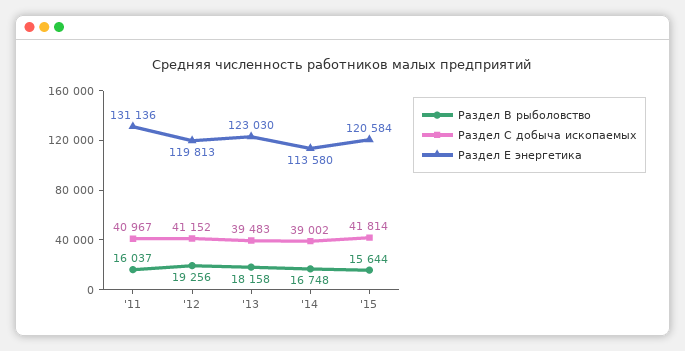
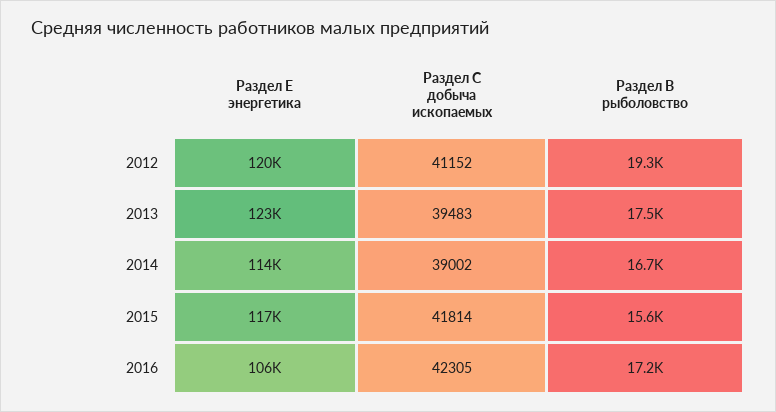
Раздел В рыболовство, '11: 16037 -> none
Раздел С добыча ископаемых, '11: 40967 -> none
Раздел E энергетика, '11: 131136 -> none
Раздел В рыболовство, '13: 18158 -> 17500
Раздел E энергетика, '15: 120584 -> 117000
Раздел E энергетика, 2016: none -> 106000
Раздел С добыча ископаемых, 2016: none -> 42305
Раздел В рыболовство, 2016: none -> 17200

